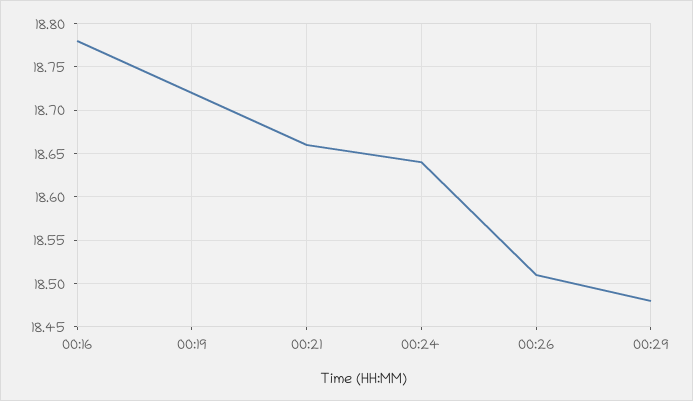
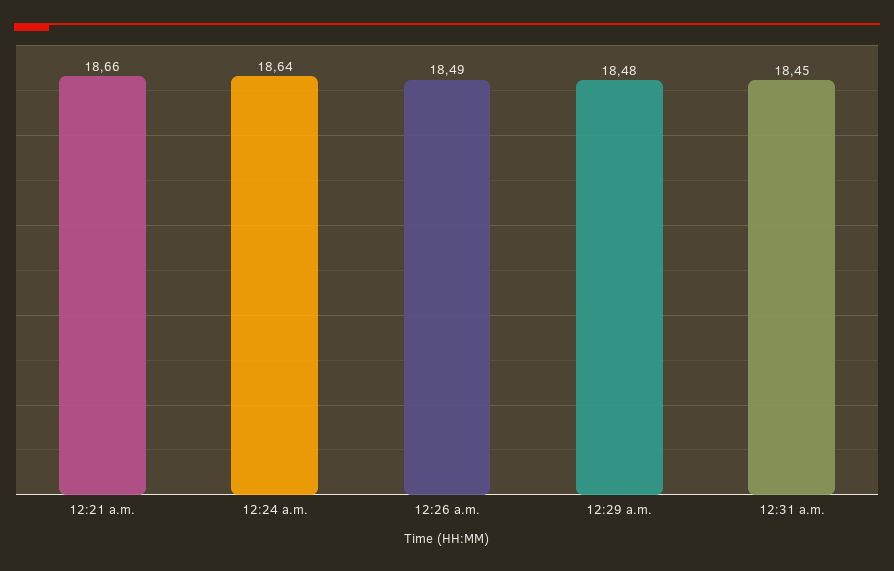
00:16: 18.78 -> none
00:19: 18.72 -> none
00:26: 18.51 -> 18.49
12:31 a.m.: none -> 18.45

